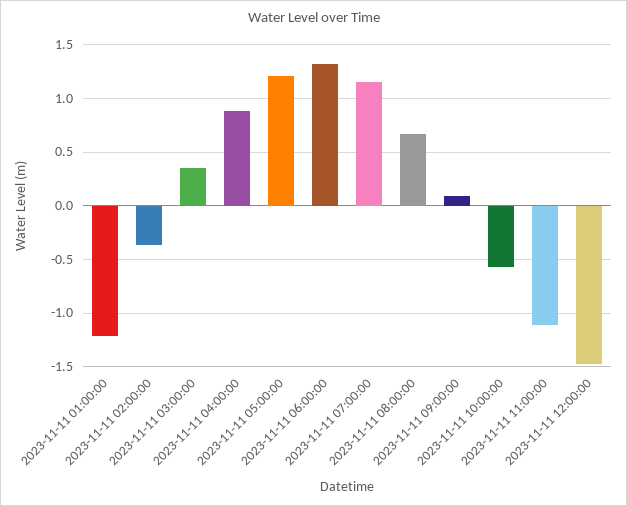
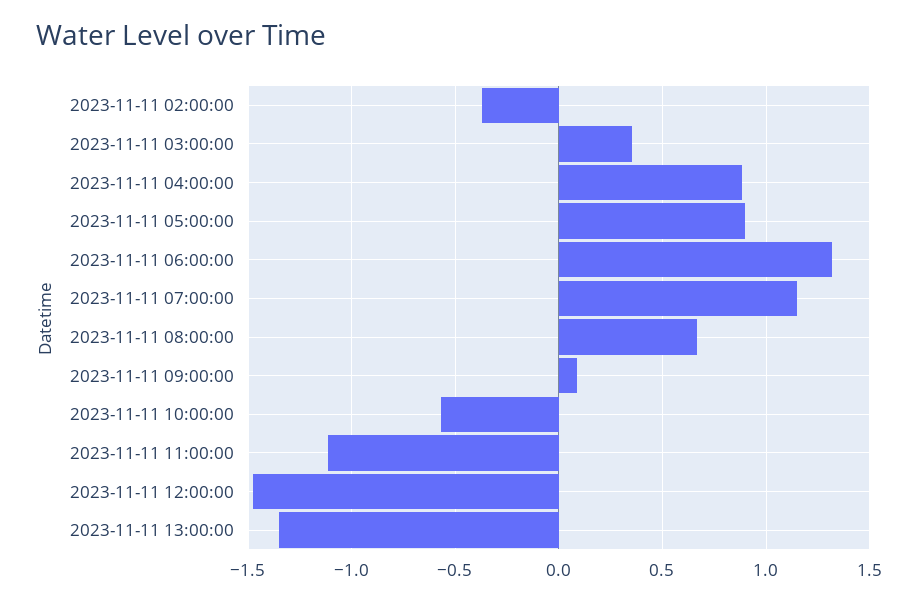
2023-11-11 01:00:00: -1.2 -> none
2023-11-11 05:00:00: 1.2 -> 0.9
2023-11-11 13:00:00: none -> -1.35

